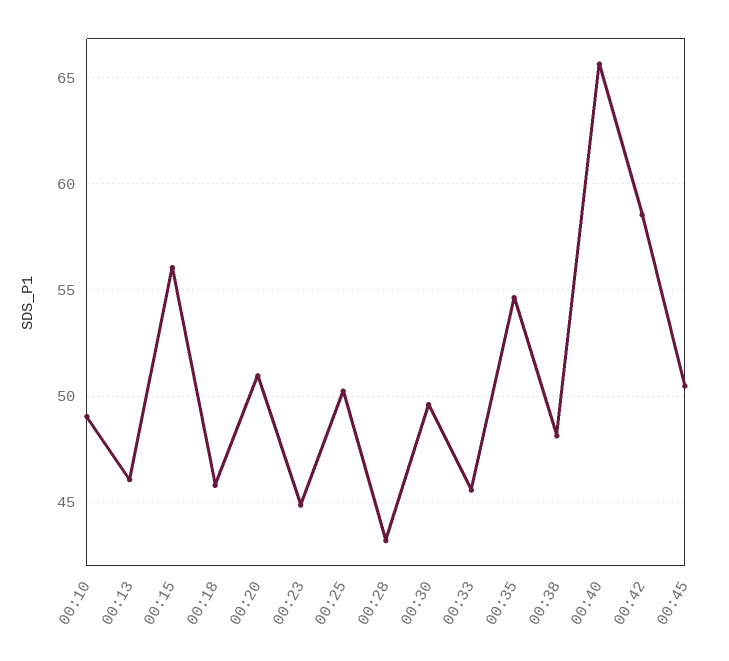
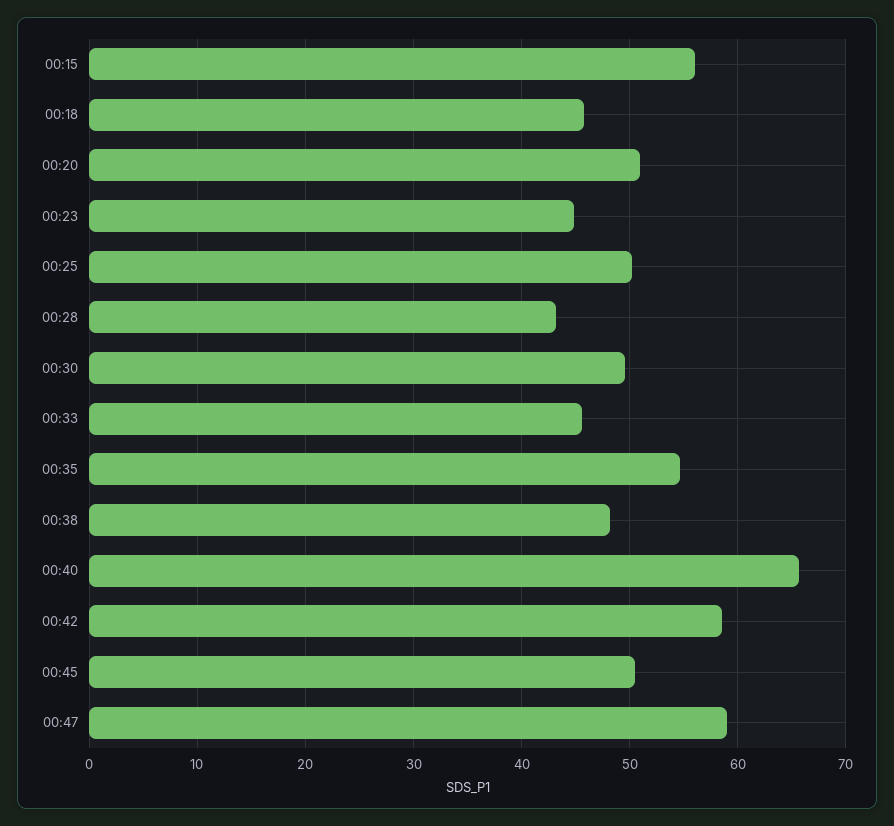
00:10: 49 -> none
00:13: 46 -> none
00:47: none -> 59

